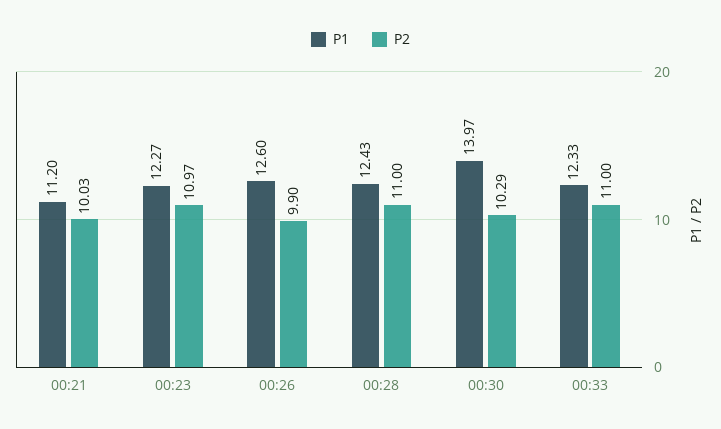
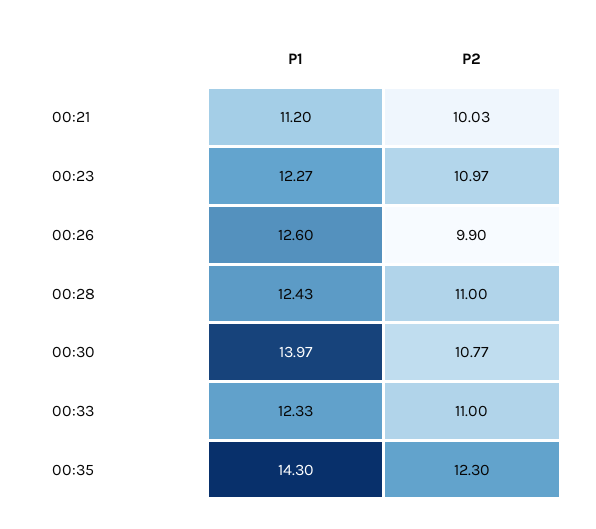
P2, 00:30: 10.29 -> 10.77
P1, 00:35: none -> 14.3
P2, 00:35: none -> 12.3

